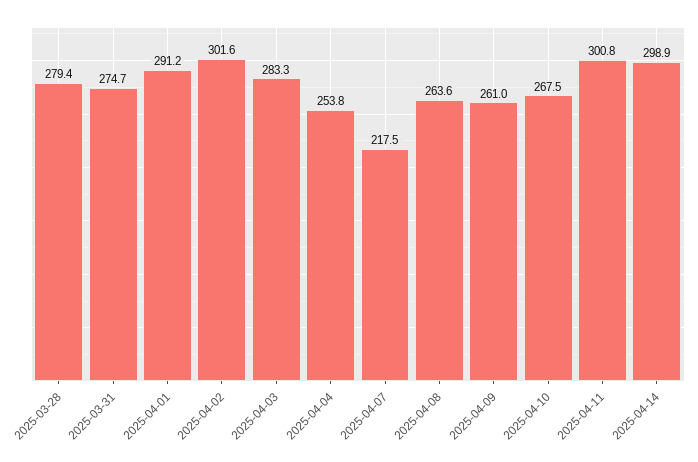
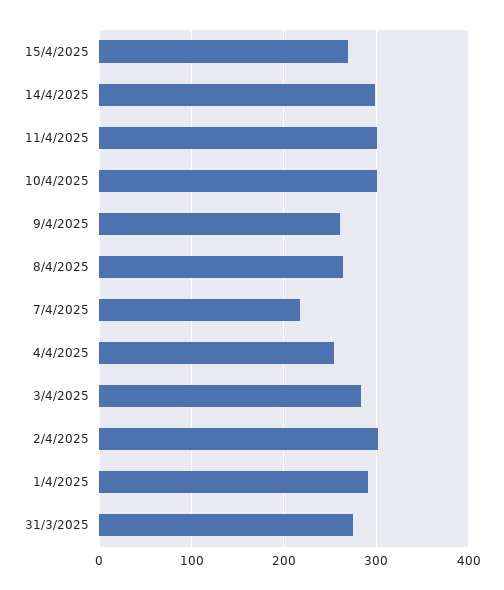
2025-03-28: 279.4 -> none
2025-04-10: 267.5 -> 300
15/4/2025: none -> 270

